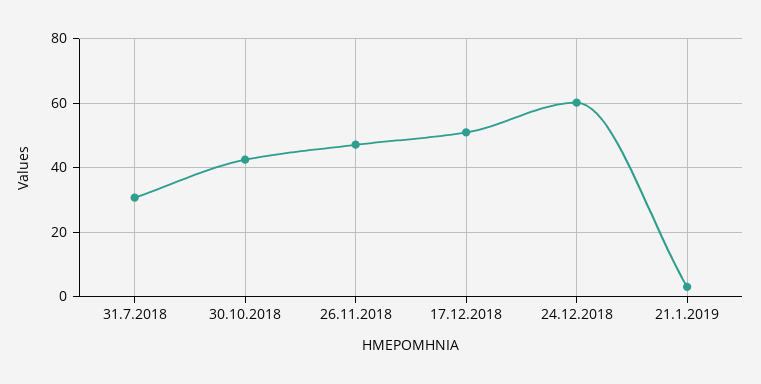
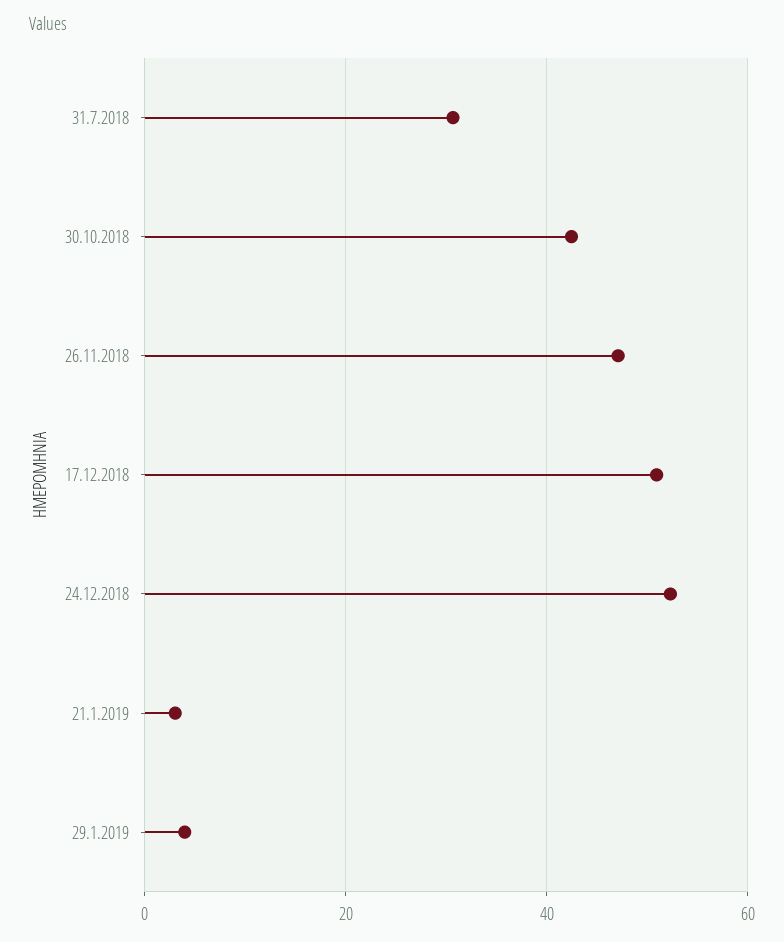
24.12.2018: 60 -> 52
29.1.2019: none -> 4

